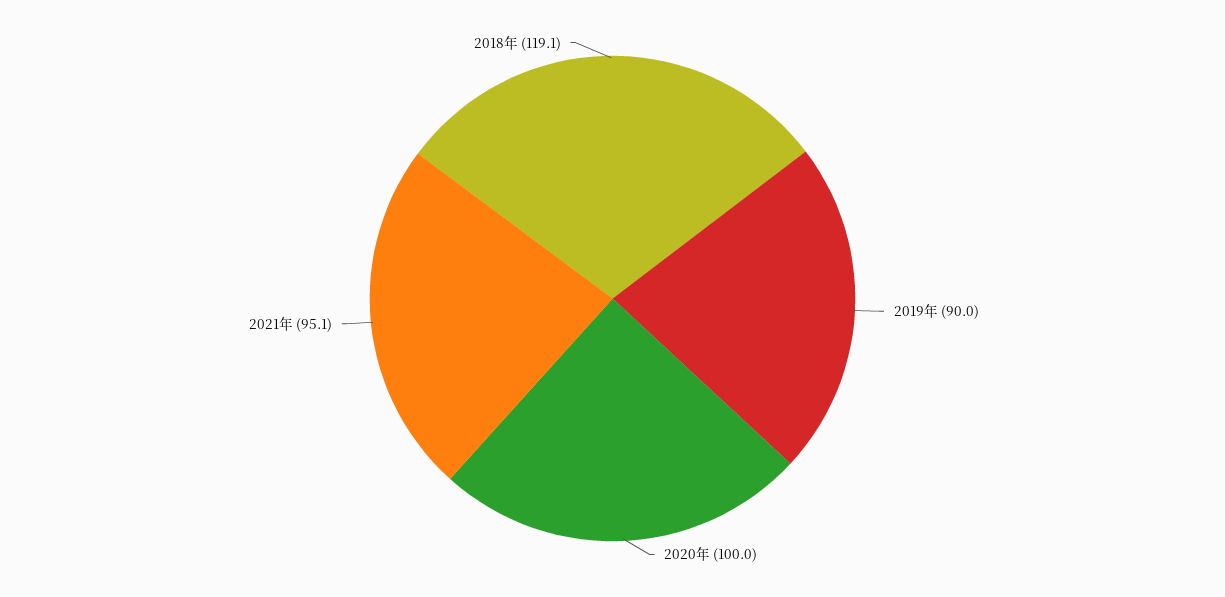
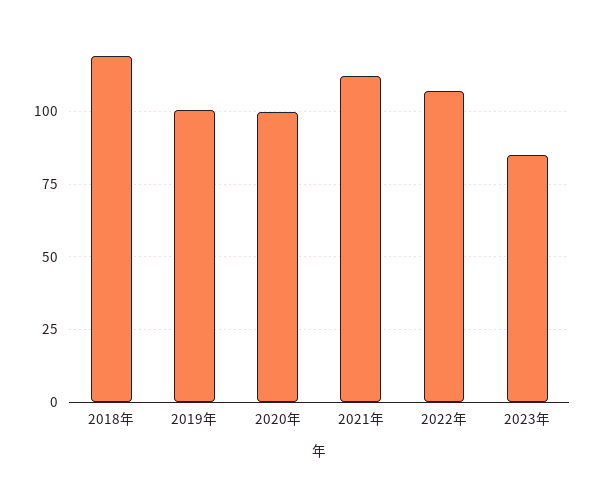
2019年: 90 -> 100
2021年: 95.1 -> 112.5
2022年: none -> 107.5
2023年: none -> 85

